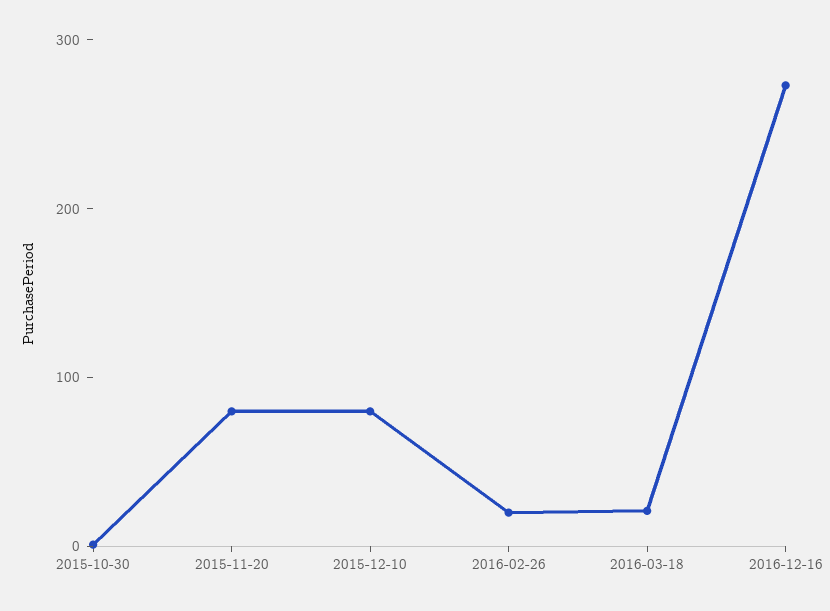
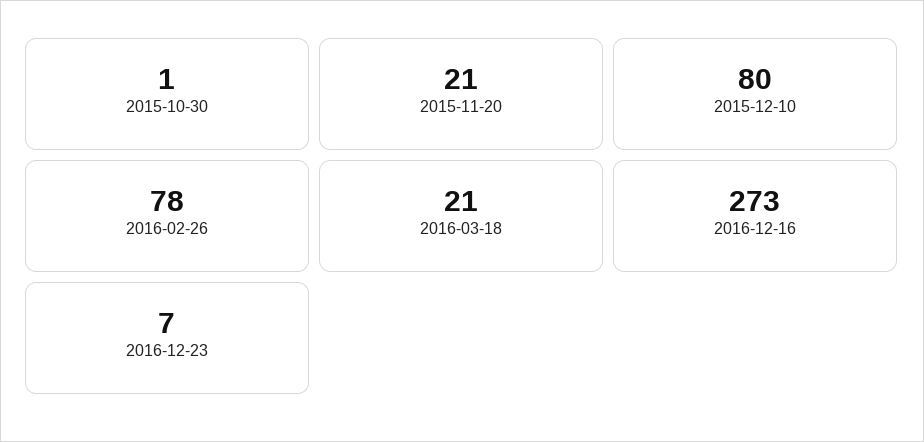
2015-11-20: 80 -> 21
2016-02-26: 20 -> 78
2016-12-23: none -> 7

